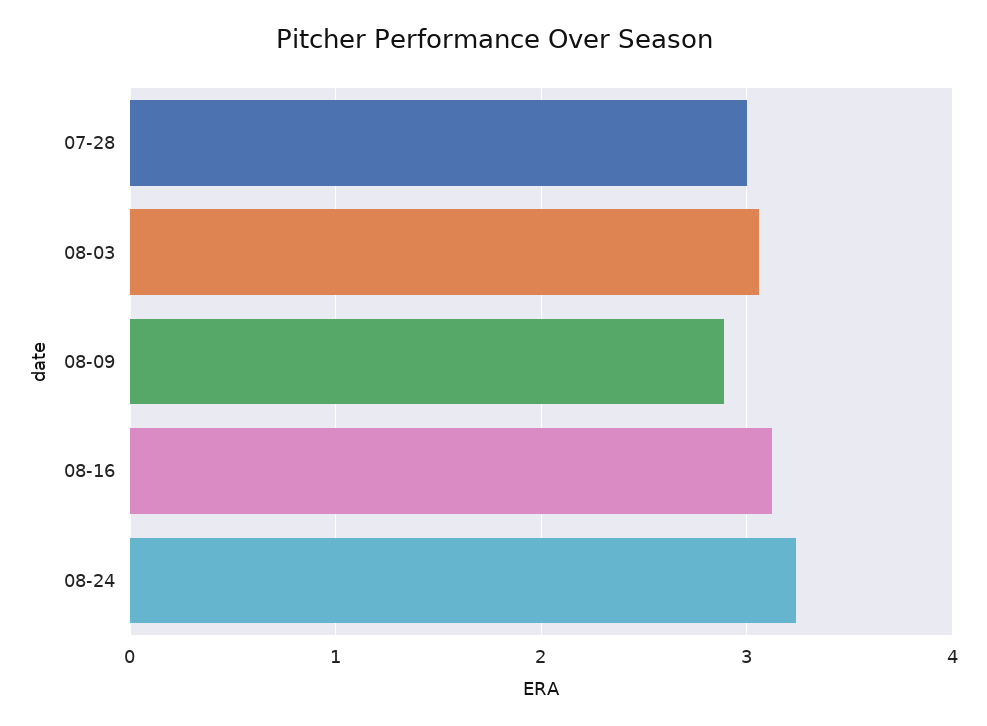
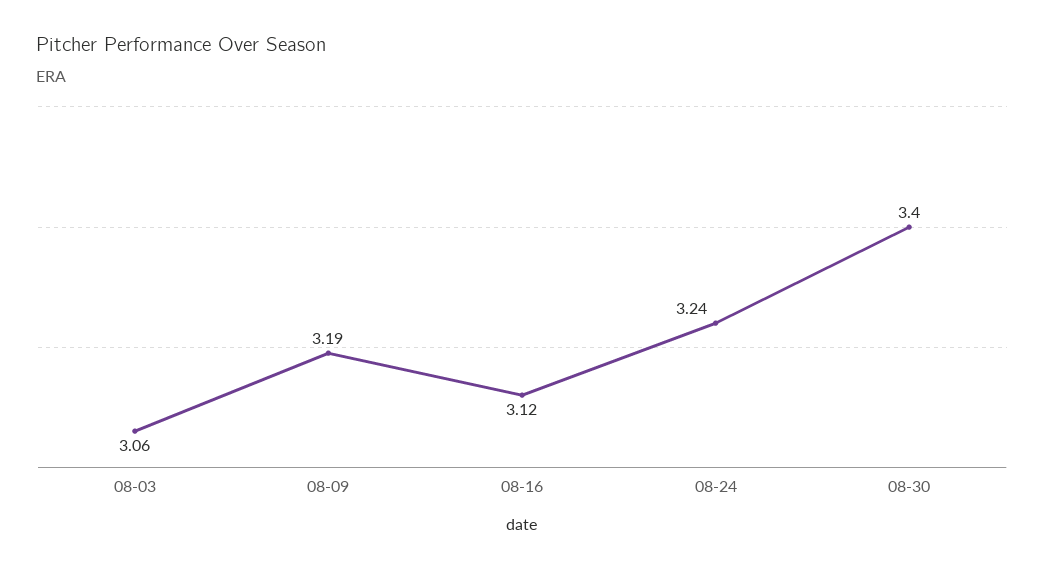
07-28: 3 -> none
08-09: 2.9 -> 3.19
08-30: none -> 3.4

